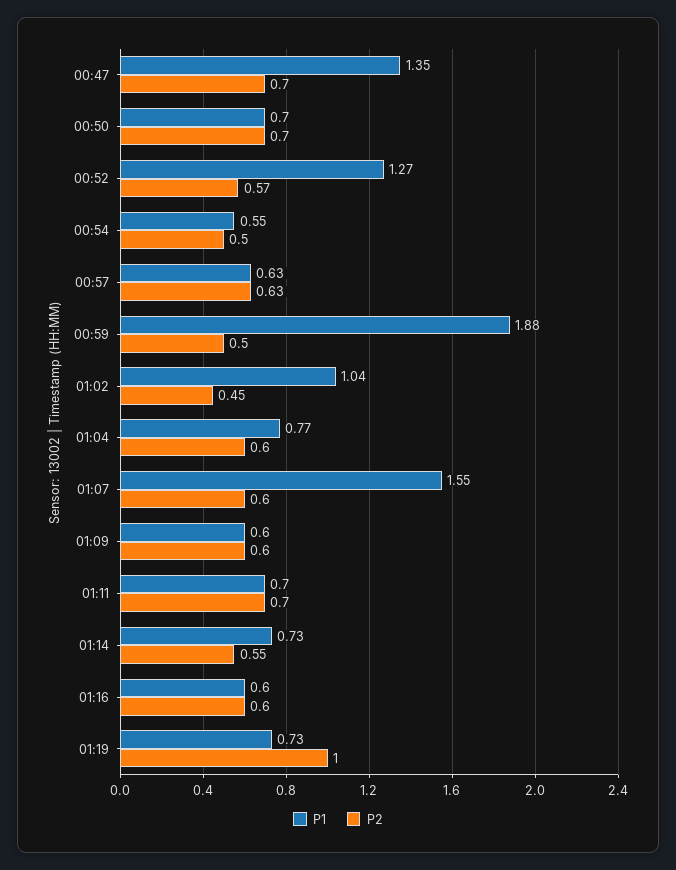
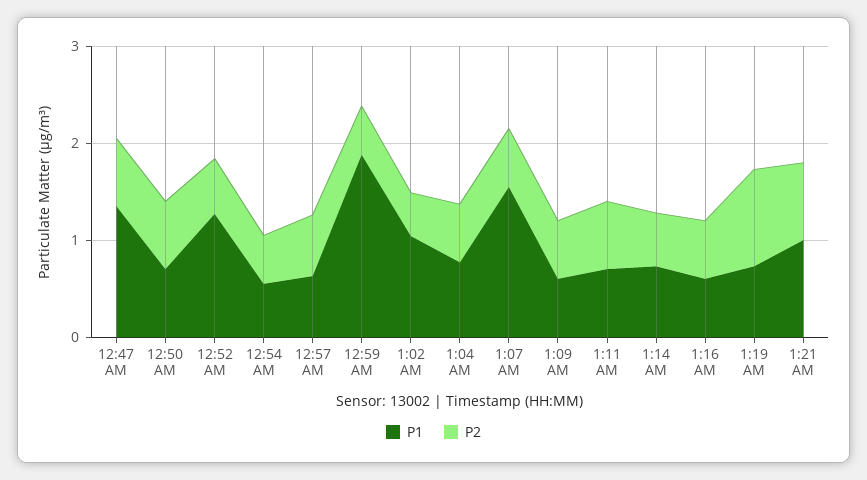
P1, 1:21 AM: none -> 1
P2, 1:21 AM: none -> 0.8

